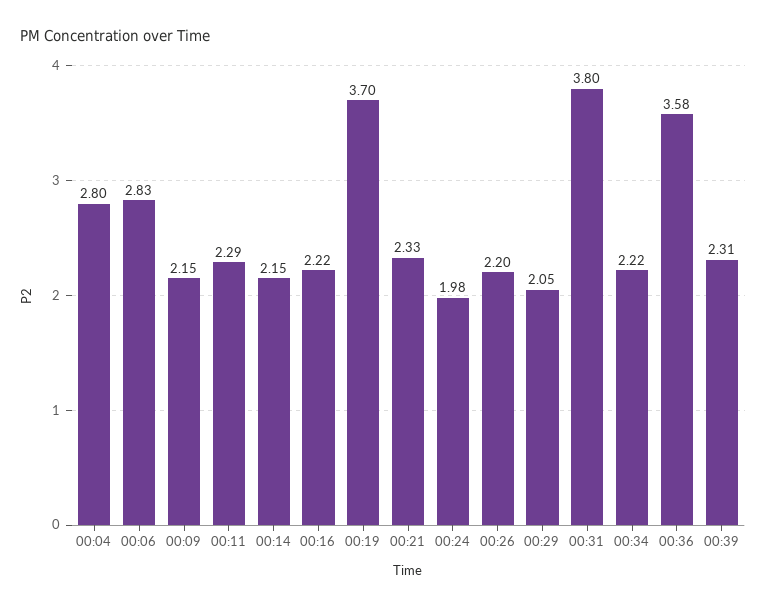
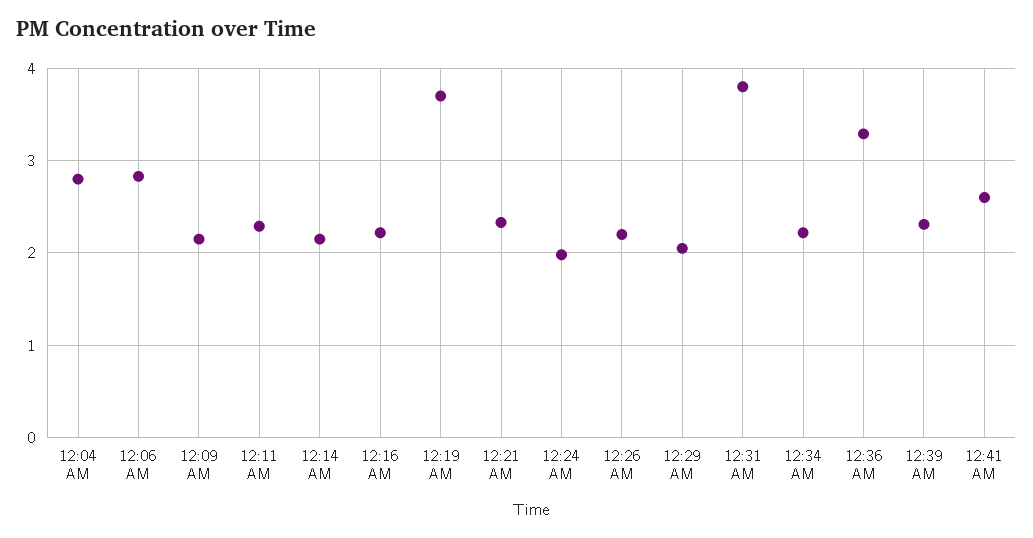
00:36: 3.58 -> 3.3
12:41 AM: none -> 2.6

